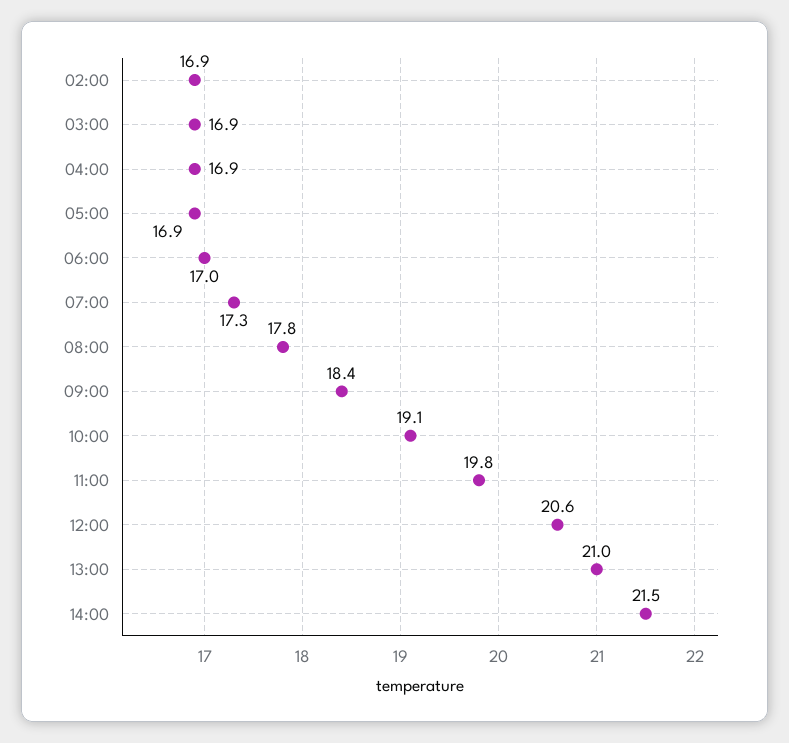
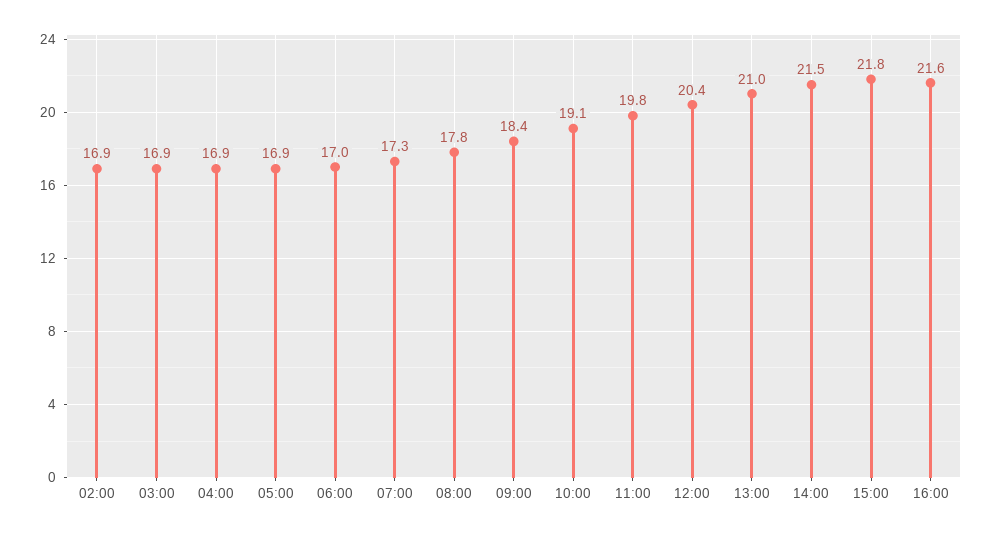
12:00: 20.6 -> 20.4
15:00: none -> 21.8
16:00: none -> 21.6

